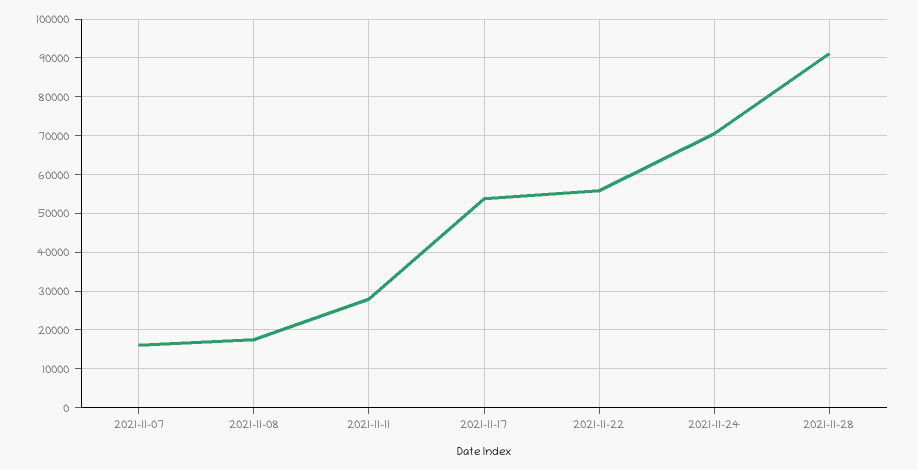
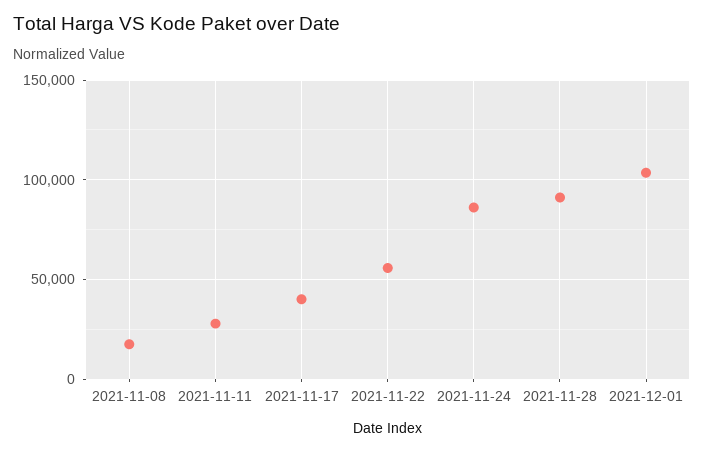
2021-11-07: 16000 -> none
2021-11-17: 54000 -> 40000
2021-11-24: 70000 -> 85000
2021-12-01: none -> 105000

